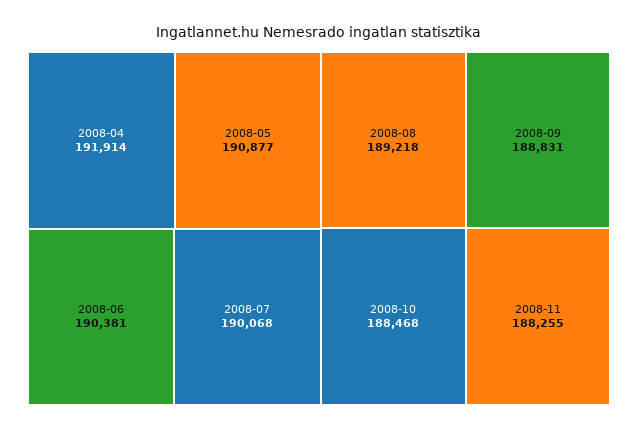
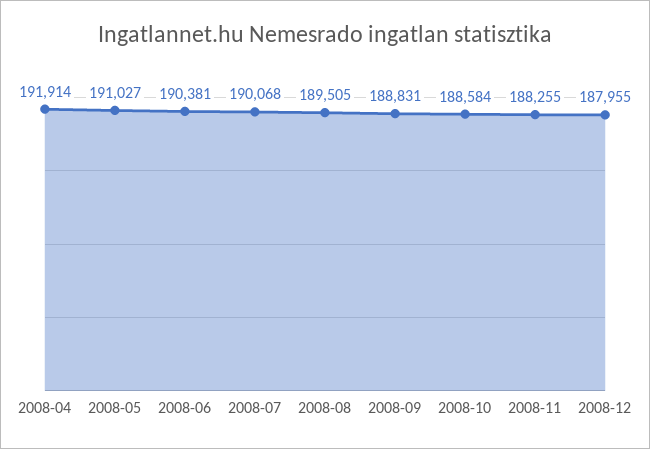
2008-05: 190877 -> 191027
2008-08: 189218 -> 189505
2008-10: 188468 -> 188584
2008-12: none -> 187955

